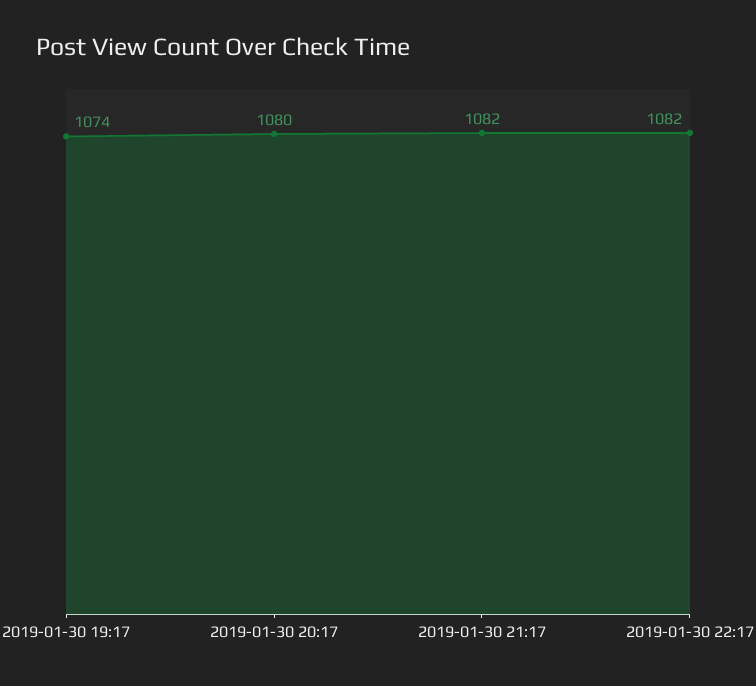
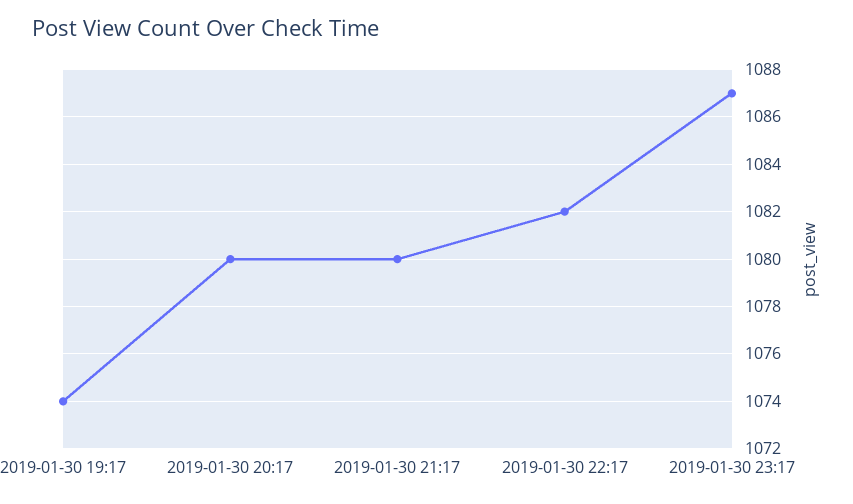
2019-01-30 21:17: 1082 -> 1080
2019-01-30 23:17: none -> 1087

